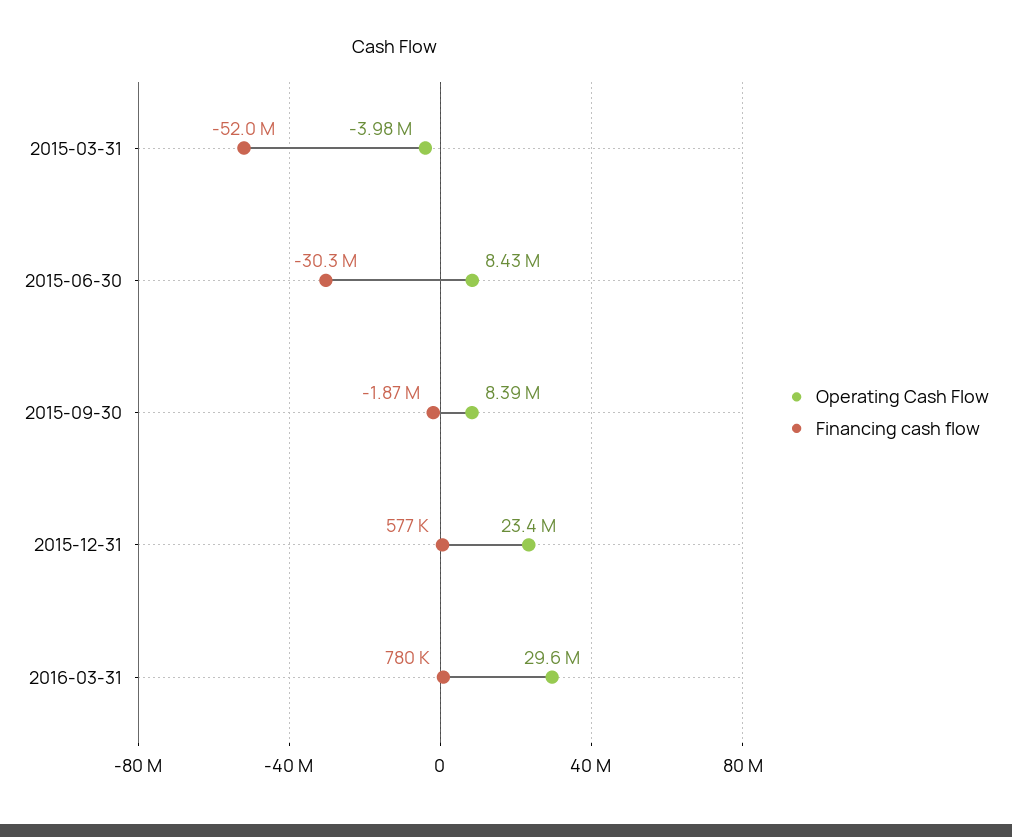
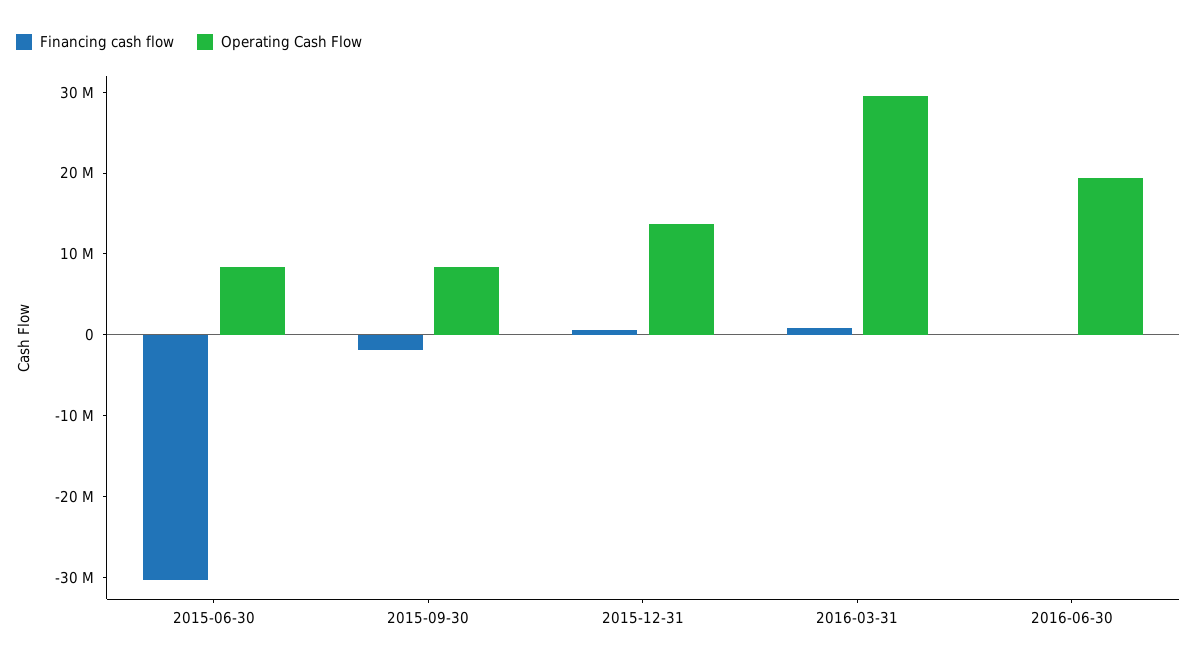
Operating Cash Flow, 2015-03-31: -3980000 -> none
Financing cash flow, 2015-03-31: -52000000 -> none
Operating Cash Flow, 2015-12-31: 23400000 -> 14000000
Financing cash flow, 2016-06-30: none -> 0
Operating Cash Flow, 2016-06-30: none -> 20000000

